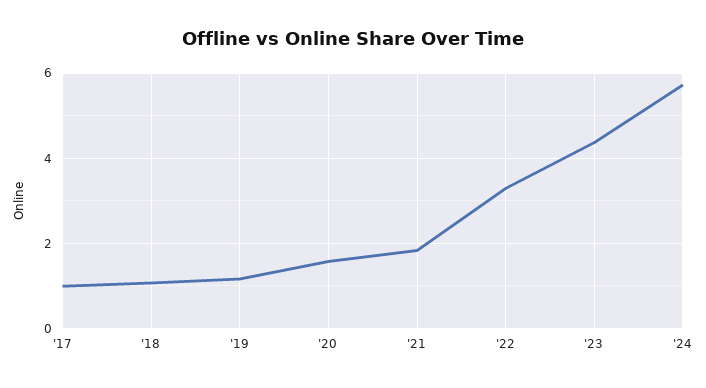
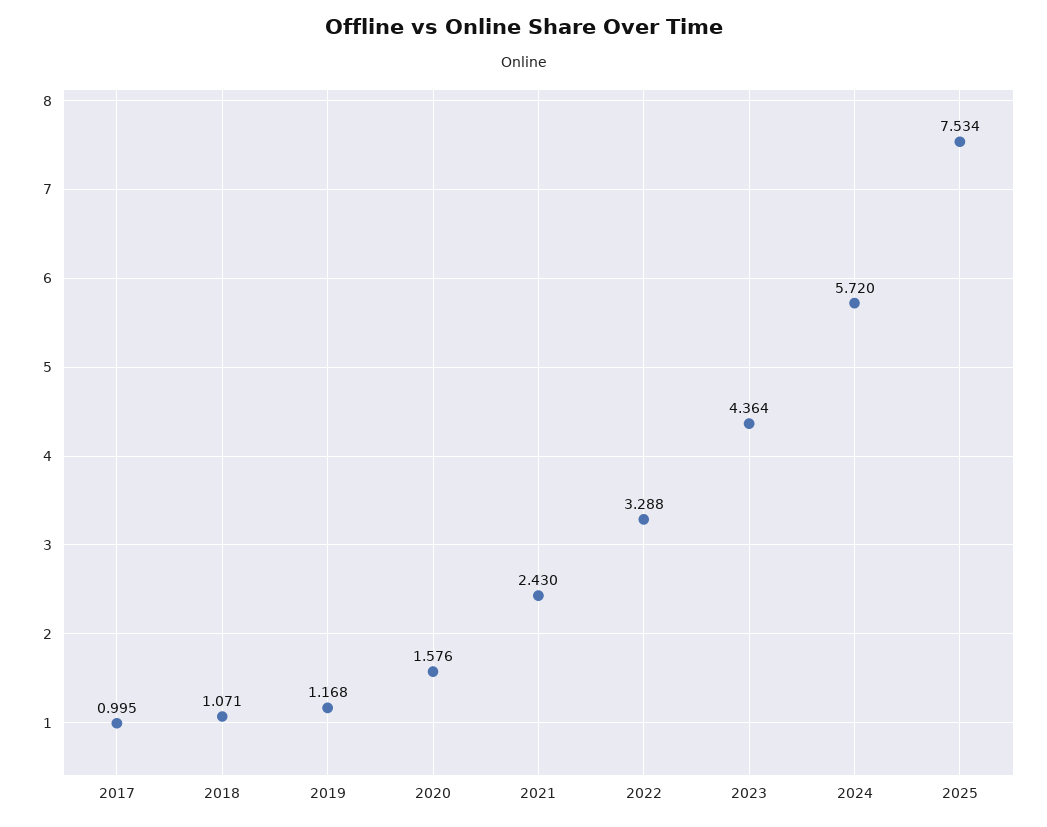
'21: 1.8 -> 2.43
2025: none -> 7.534

